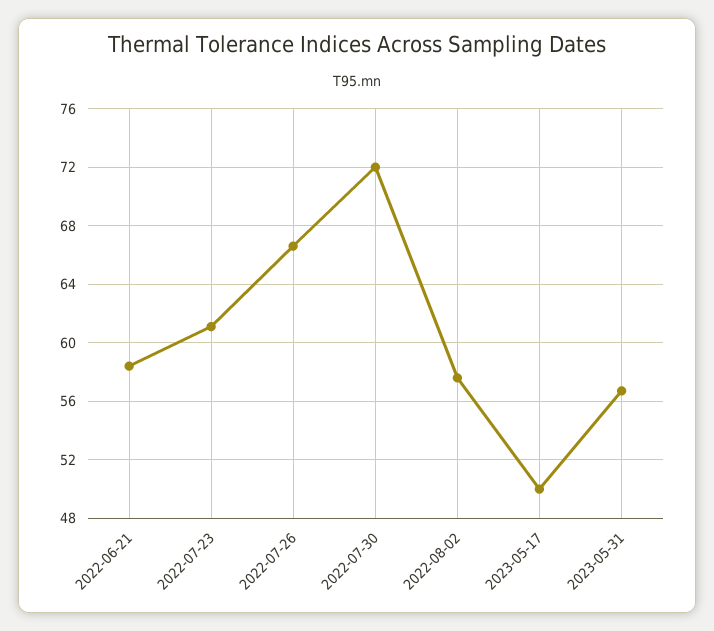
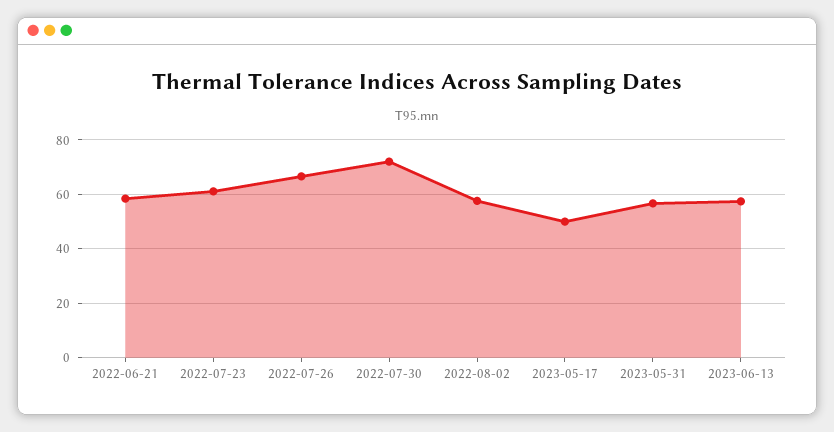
2023-06-13: none -> 57.5

